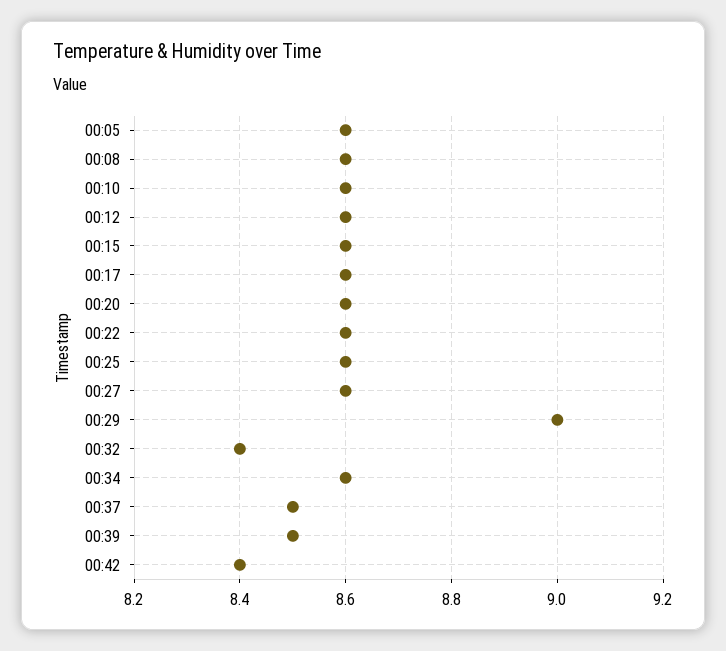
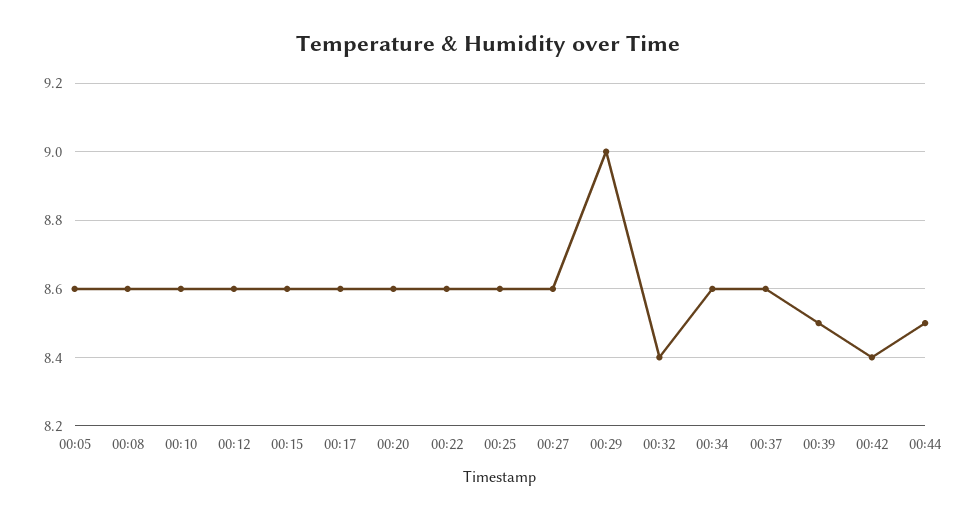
00:37: 8.5 -> 8.6
00:44: none -> 8.5

